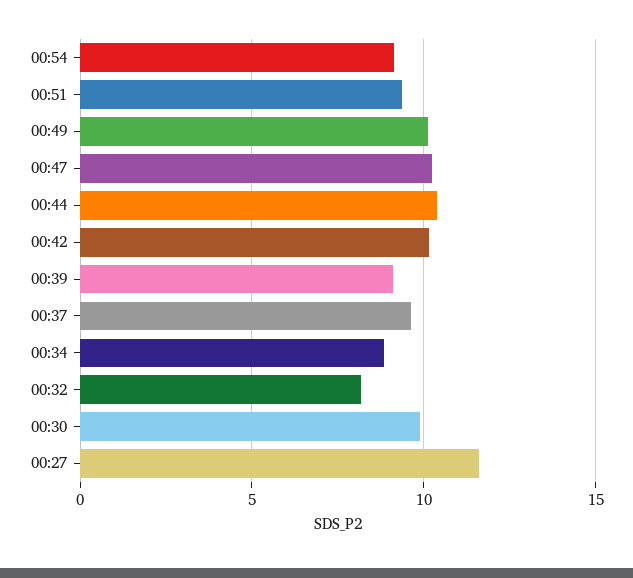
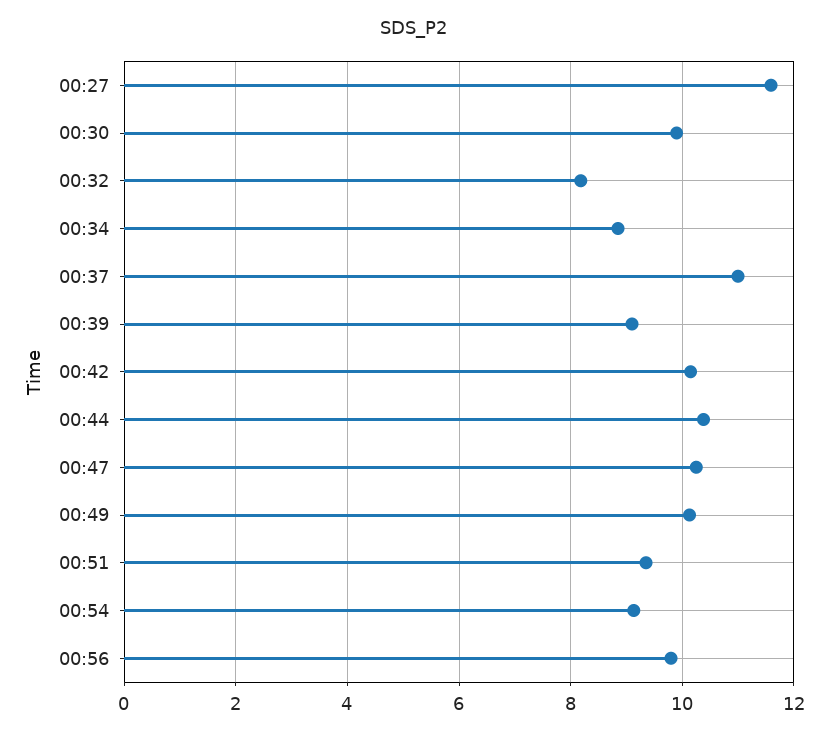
00:37: 9.5 -> 11
00:56: none -> 9.8

